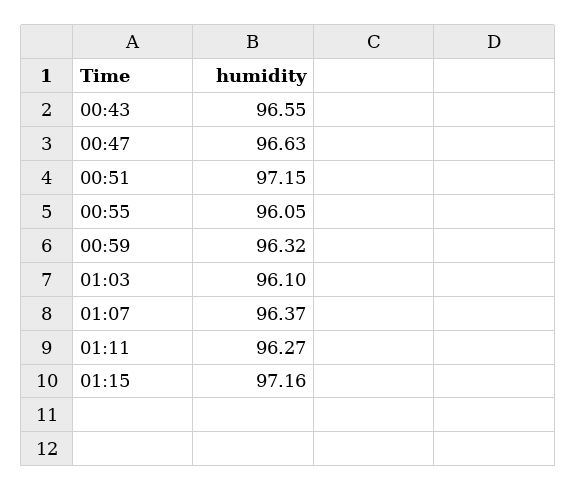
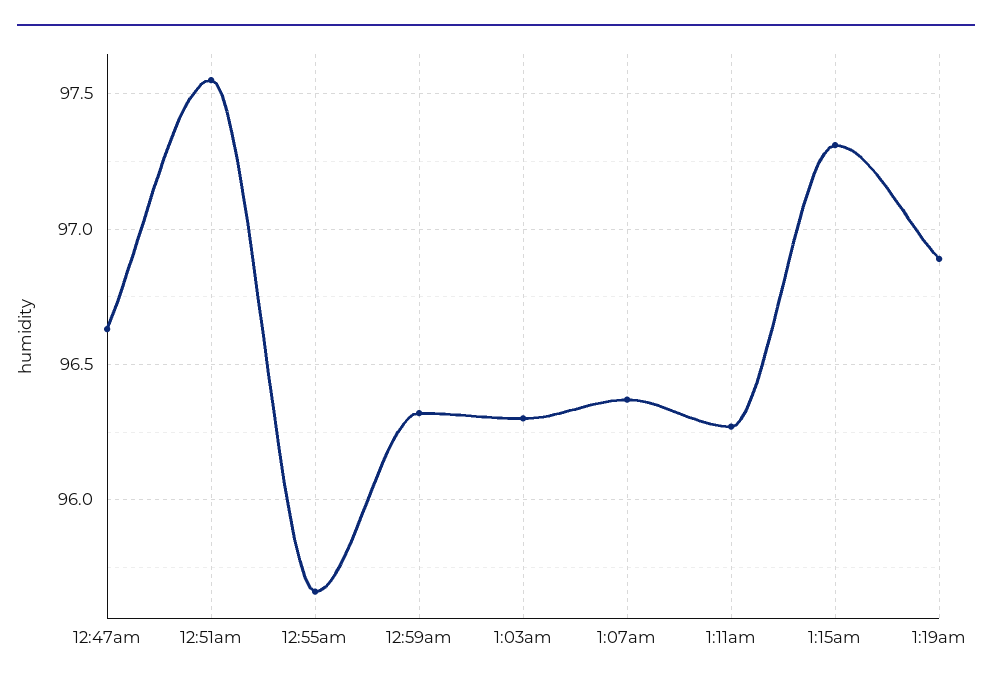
00:43: 96.55 -> none
00:51: 97.15 -> 97.55
00:55: 96.05 -> 95.65
01:03: 96.1 -> 96.3
01:15: 97.16 -> 97.3
1:19am: none -> 96.9

